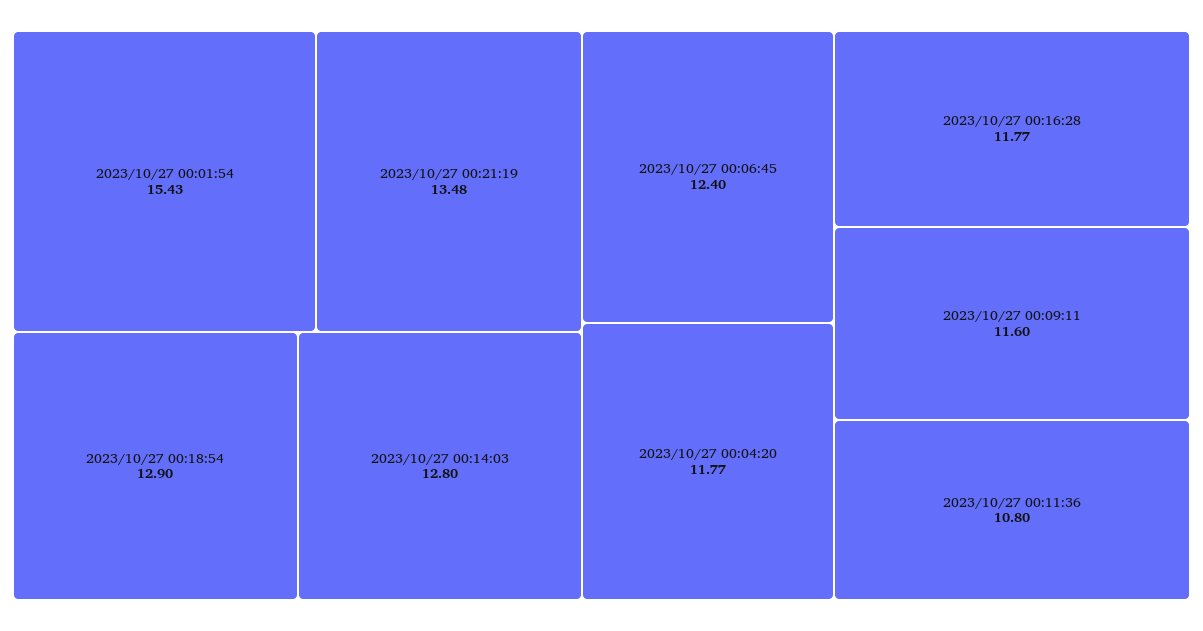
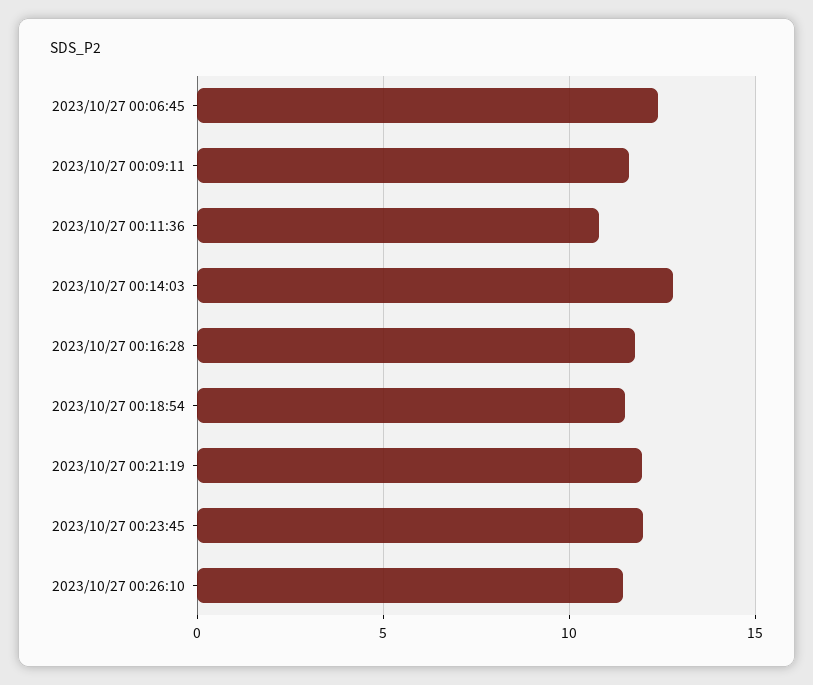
2023/10/27 00:01:54: 15.43 -> none
2023/10/27 00:21:19: 13.48 -> 12
2023/10/27 00:18:54: 12.9 -> 11.5
2023/10/27 00:04:20: 11.77 -> none
2023/10/27 00:23:45: none -> 12
2023/10/27 00:26:10: none -> 11.5

